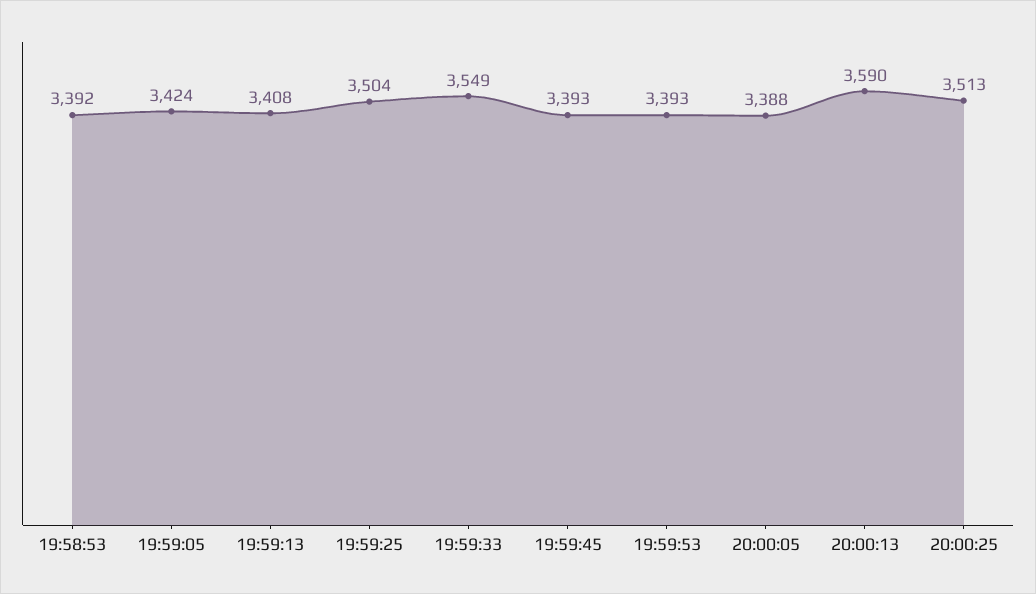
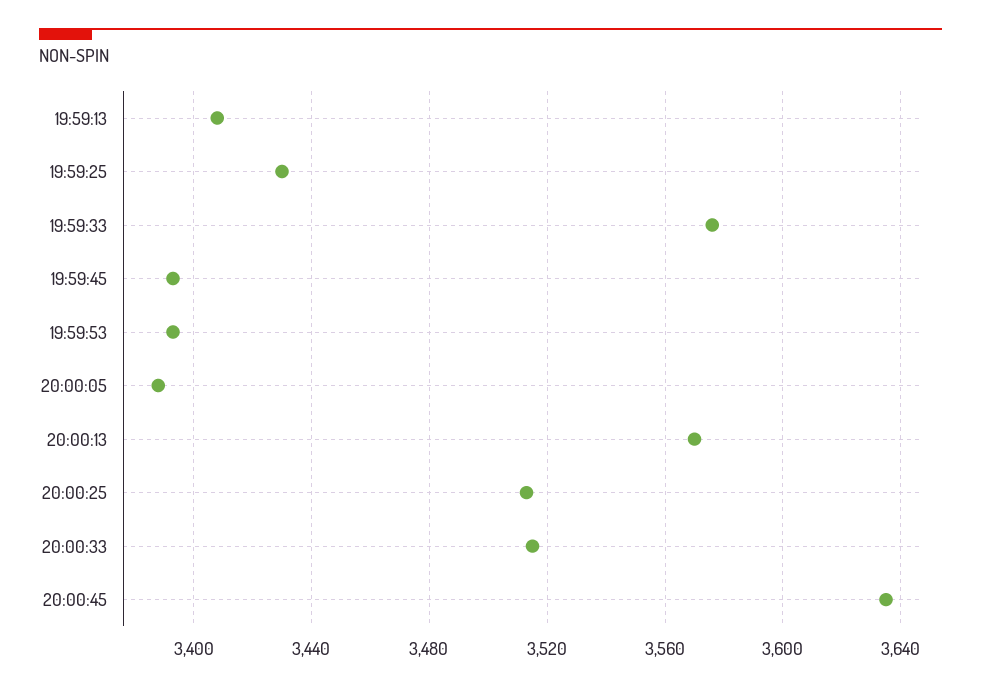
19:58:53: 3392 -> none
19:59:05: 3424 -> none
19:59:25: 3504 -> 3430
19:59:33: 3549 -> 3575
20:00:13: 3590 -> 3570
20:00:33: none -> 3515
20:00:45: none -> 3635

